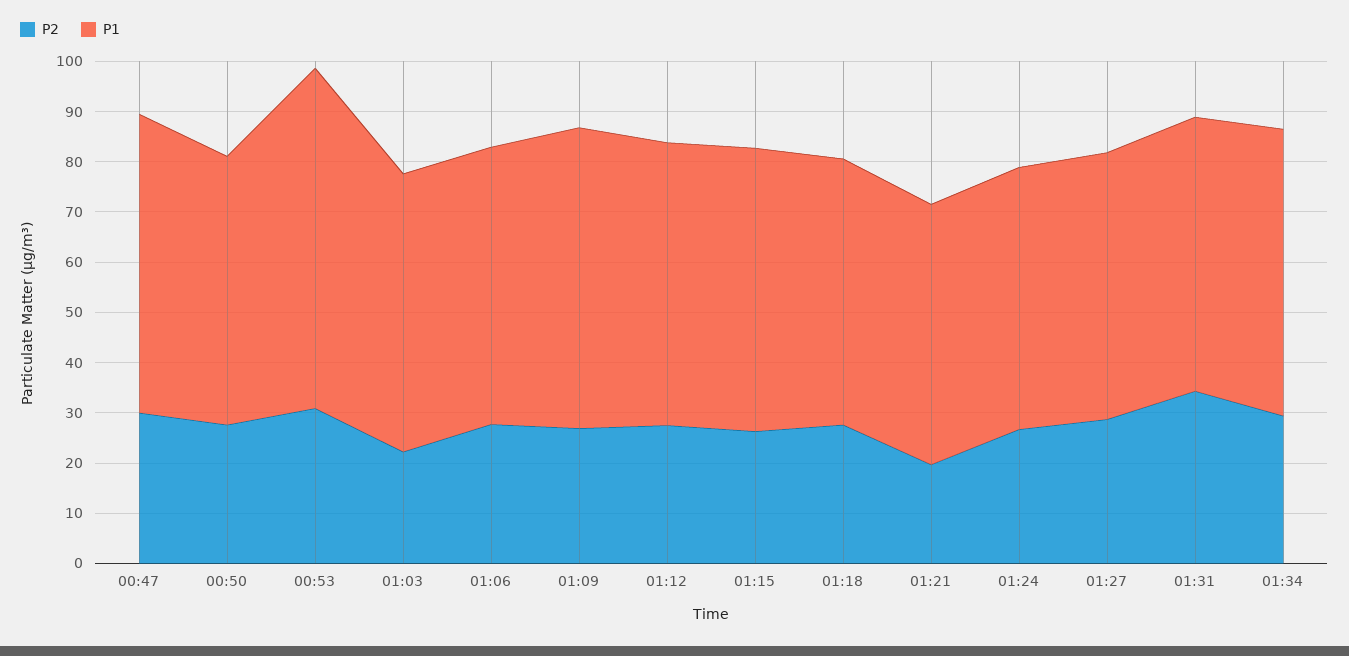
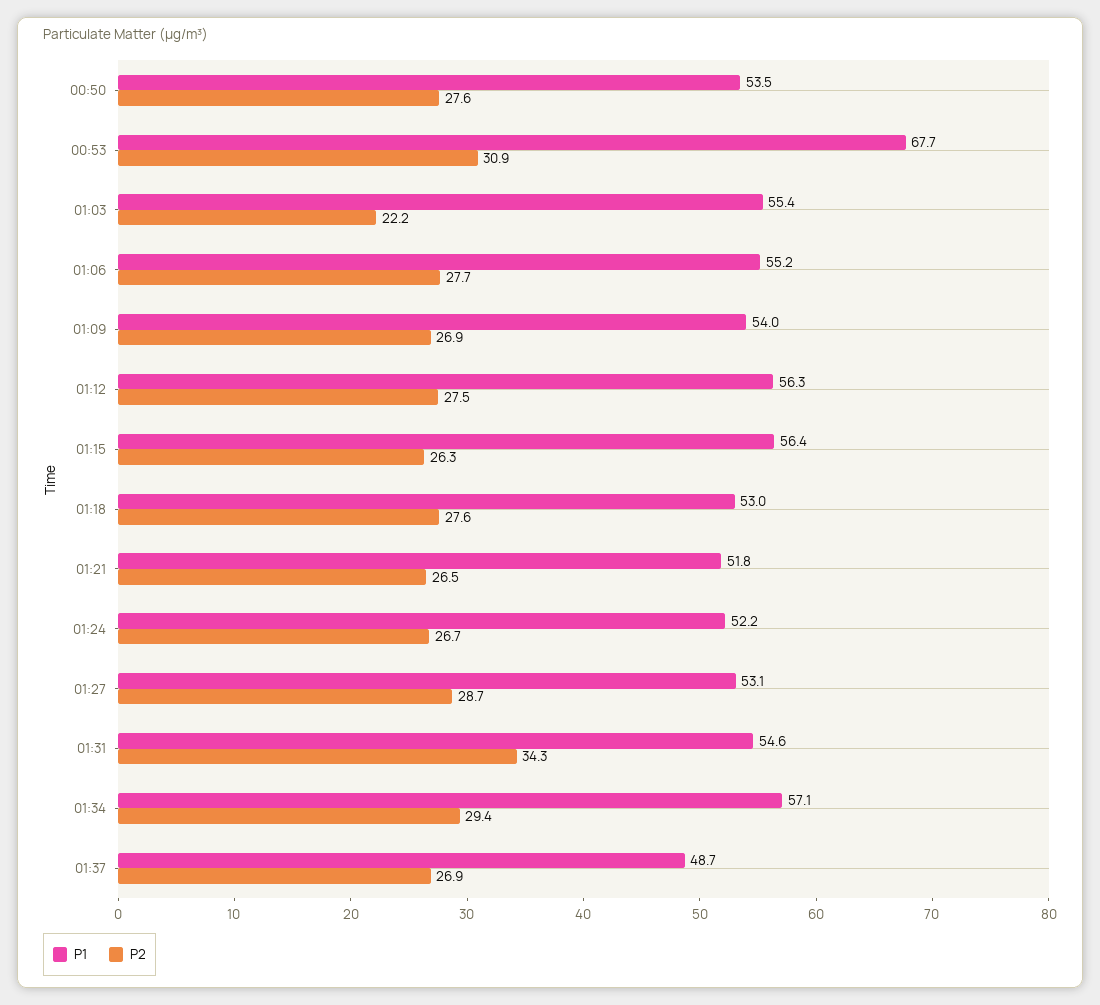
P2, 00:47: 30 -> none
P1, 00:47: 60 -> none
P1, 01:09: 60 -> 54
P2, 01:21: 20 -> 26.5
P1, 01:37: none -> 48.7
P2, 01:37: none -> 26.9

